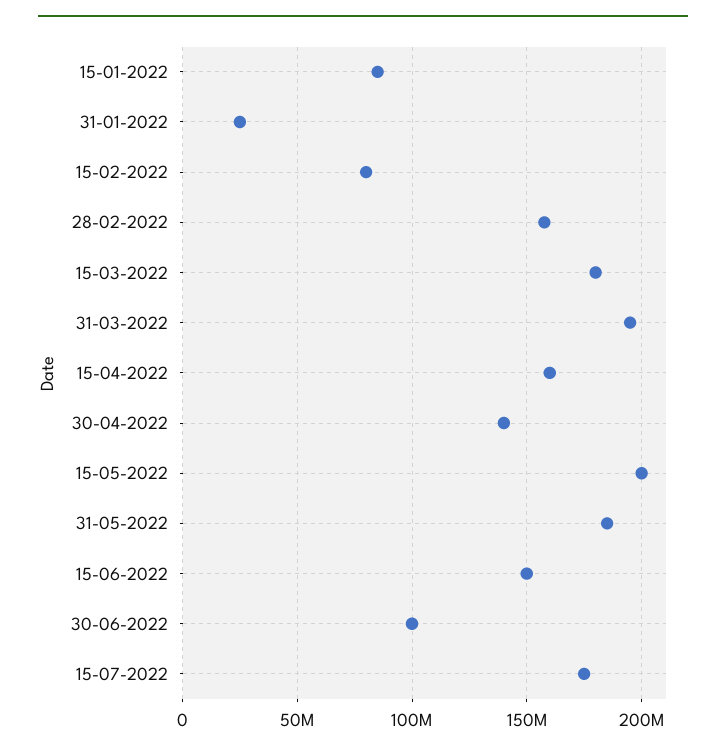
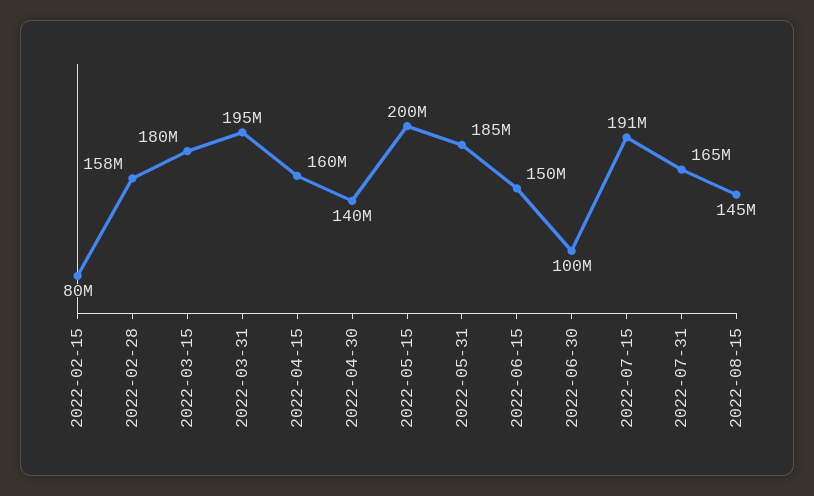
15-01-2022: 85000000 -> none
31-01-2022: 25000000 -> none
15-07-2022: 175000000 -> 191000000
2022-07-31: none -> 165000000
2022-08-15: none -> 145000000

